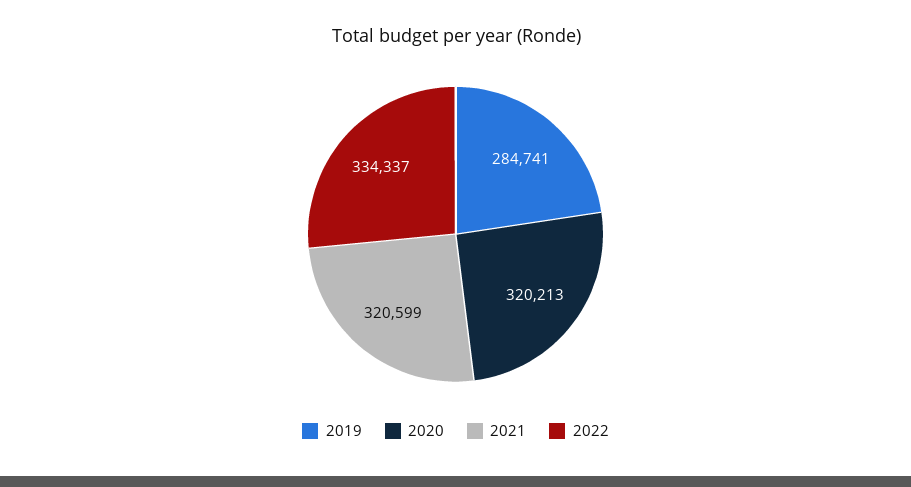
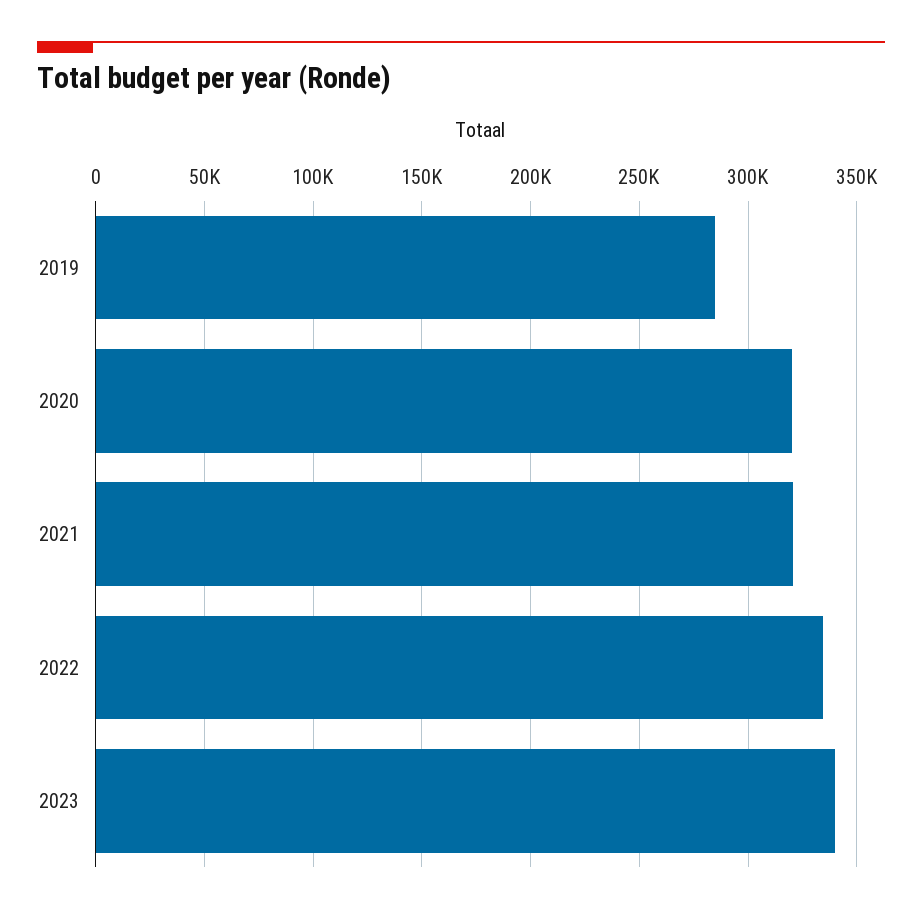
2023: none -> 340000

